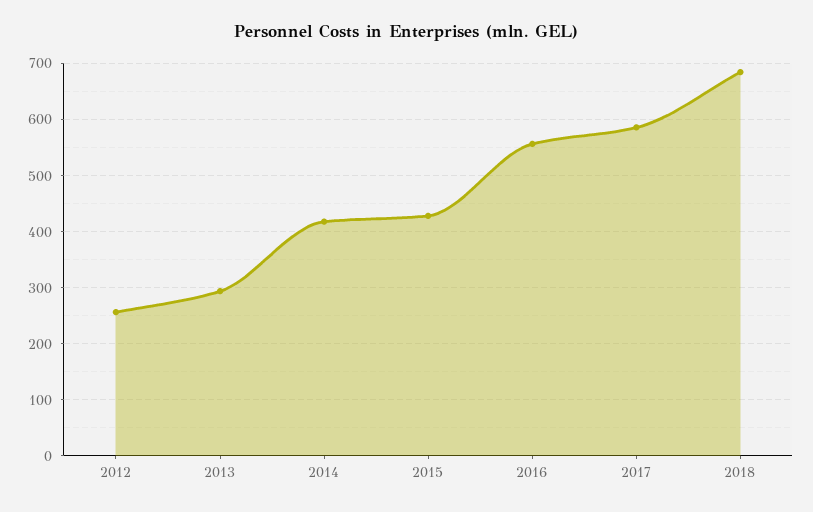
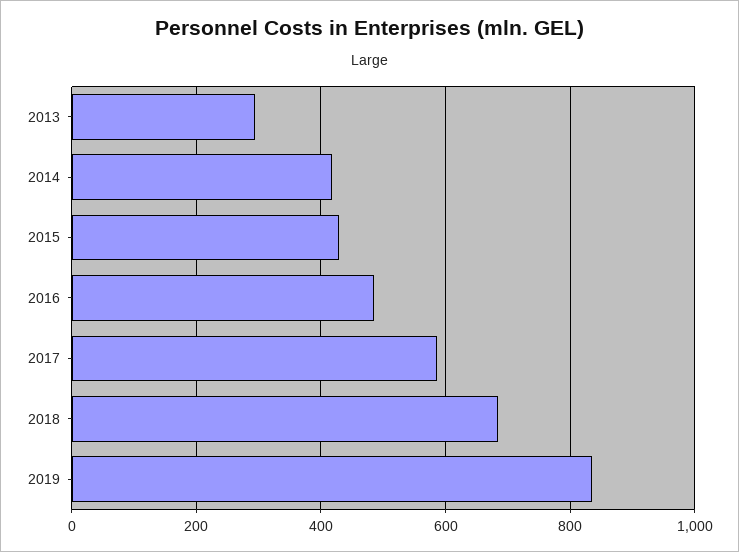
2012: 260 -> none
2016: 560 -> 480
2019: none -> 840

